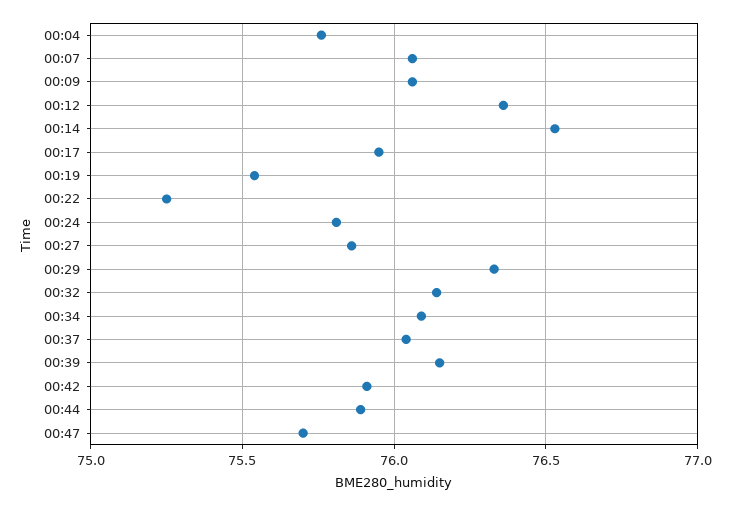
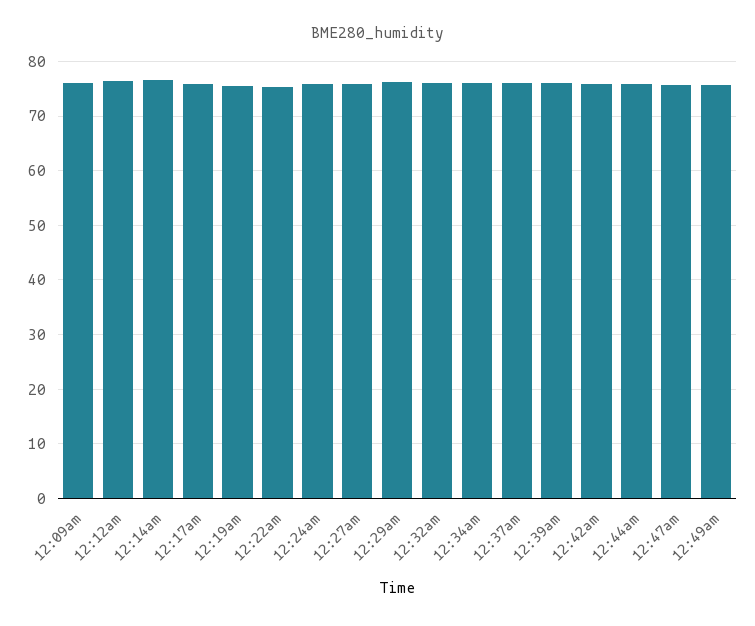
00:04: 75.75 -> none
00:07: 76.05 -> none
12:49am: none -> 76

